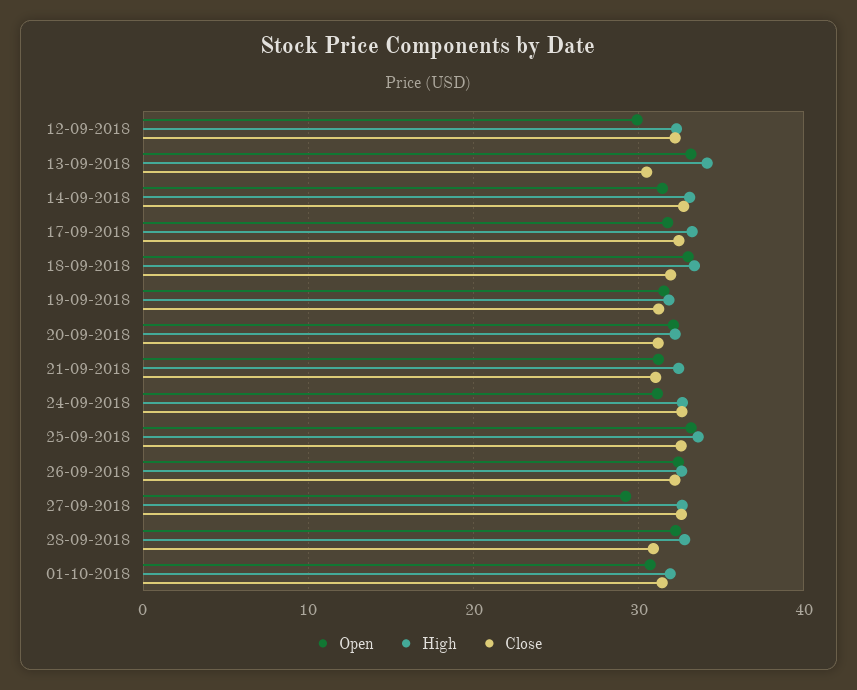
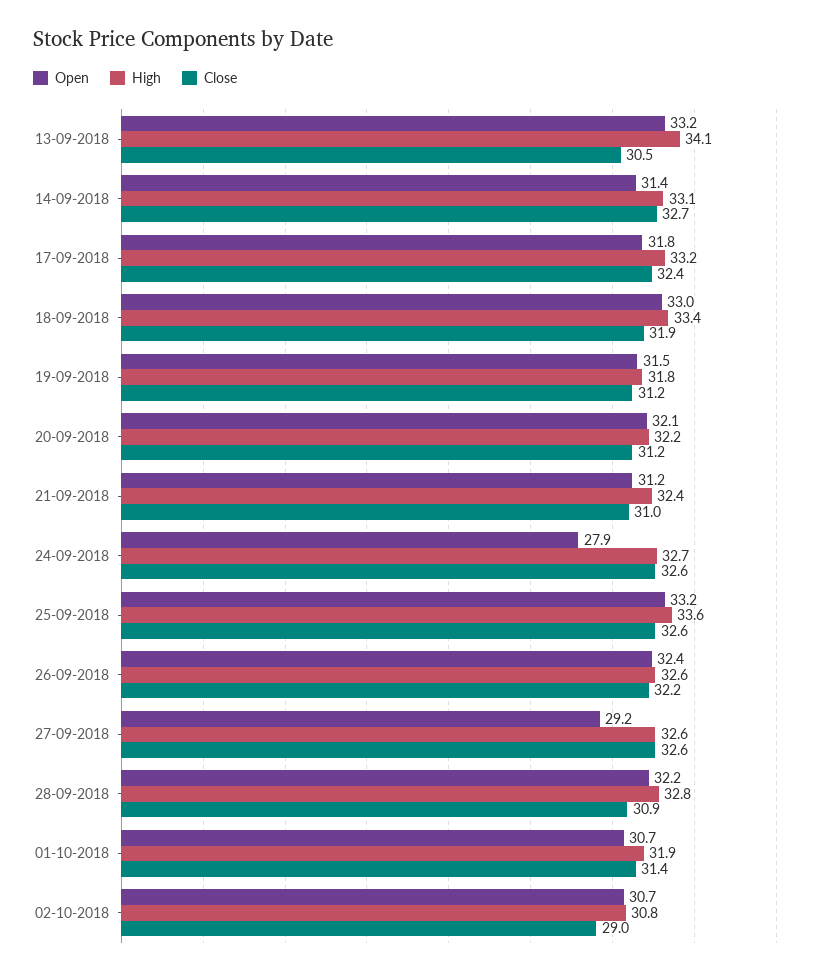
Open, 12-09-2018: 30 -> none
High, 12-09-2018: 32 -> none
Close, 12-09-2018: 32 -> none
Open, 24-09-2018: 31 -> 27.9
Open, 02-10-2018: none -> 30.7
High, 02-10-2018: none -> 30.8
Close, 02-10-2018: none -> 29

